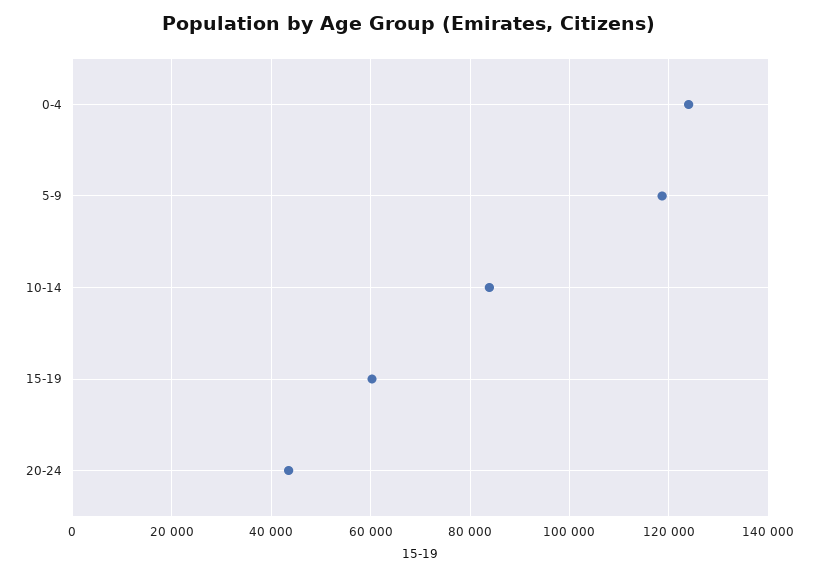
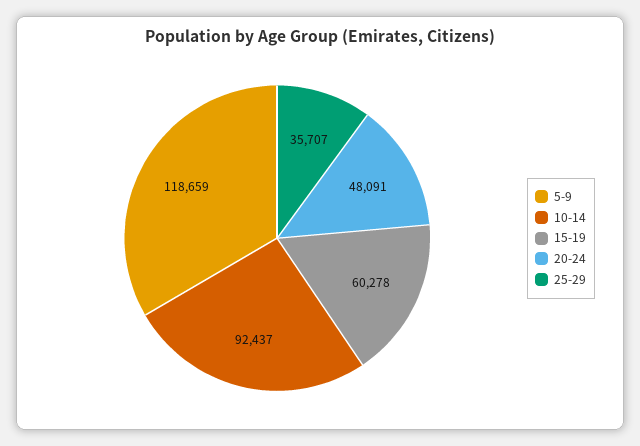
0-4: 124000 -> none
10-14: 84000 -> 92437
20-24: 44000 -> 48091
25-29: none -> 35707

